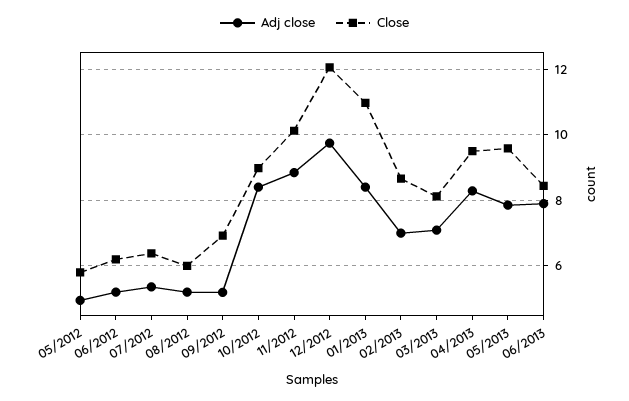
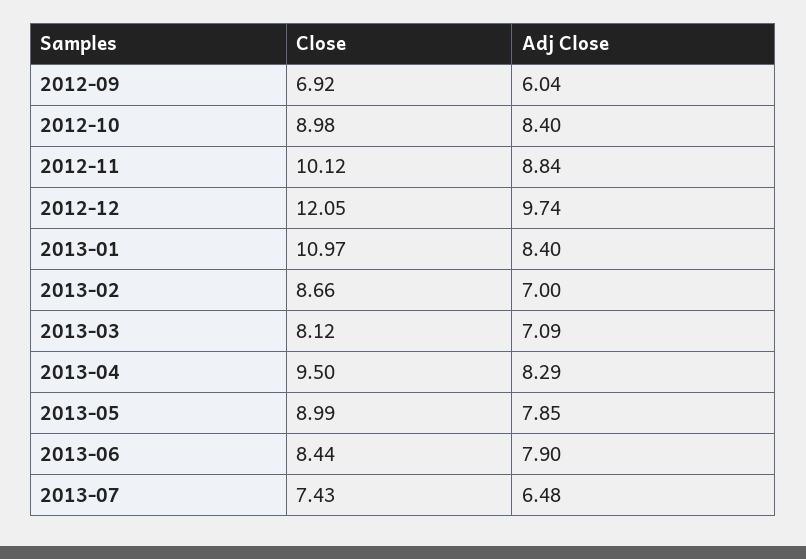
Adj close, 05/2012: 5 -> none
Close, 05/2012: 5.8 -> none
Adj close, 06/2012: 5.2 -> none
Close, 06/2012: 6.2 -> none
Adj close, 07/2012: 5.4 -> none
Close, 07/2012: 6.4 -> none
Adj close, 08/2012: 5.2 -> none
Close, 08/2012: 6 -> none
Adj close, 09/2012: 5.2 -> 6.04
Close, 05/2013: 9.6 -> 8.99
Close, 2013-07: none -> 7.43
Adj close, 2013-07: none -> 6.48

